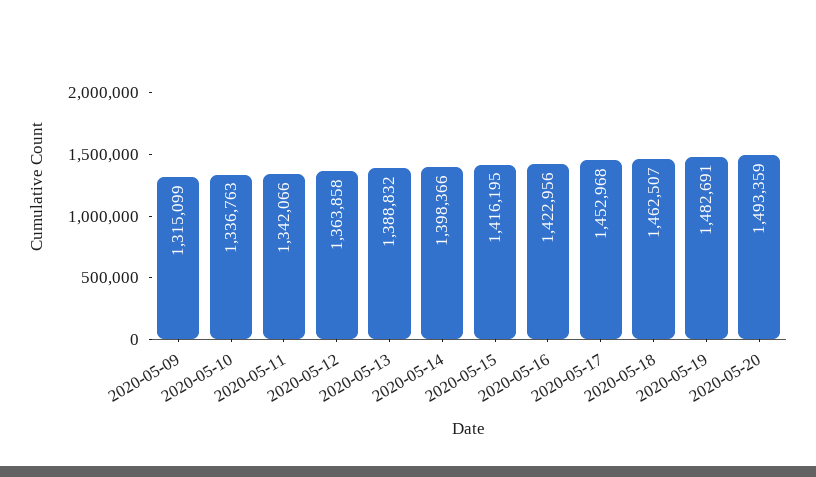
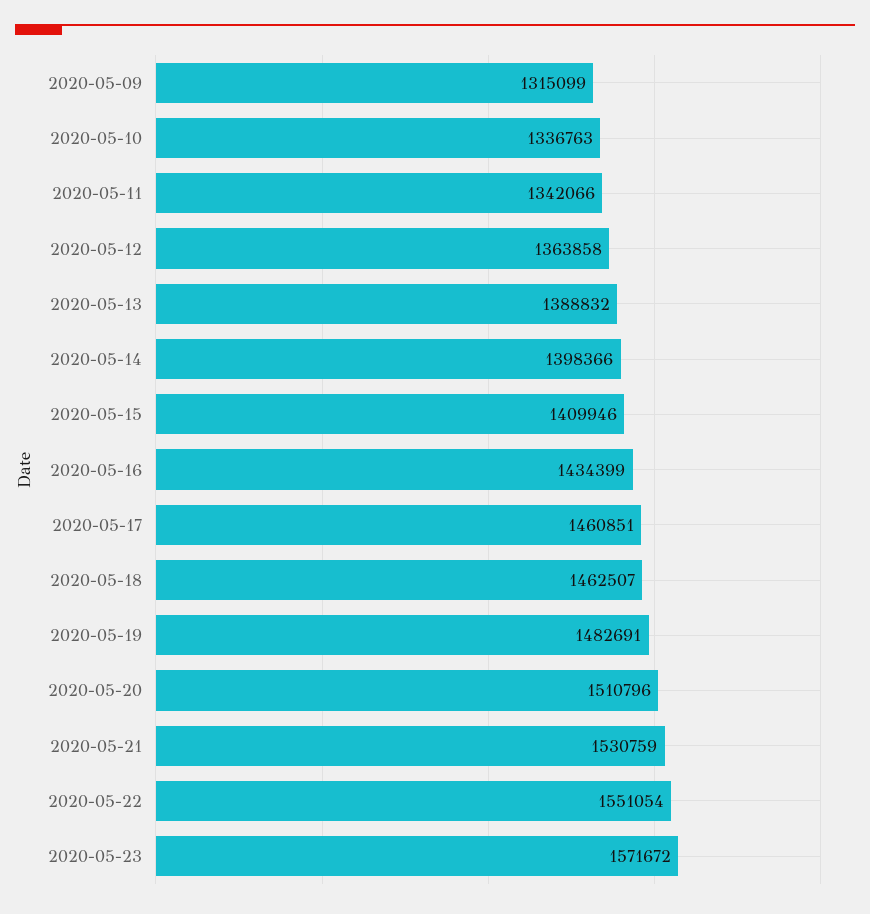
2020-05-15: 1416195 -> 1409946
2020-05-16: 1422956 -> 1434399
2020-05-17: 1452968 -> 1460851
2020-05-20: 1493359 -> 1510796
2020-05-21: none -> 1530759
2020-05-22: none -> 1551054
2020-05-23: none -> 1571672

